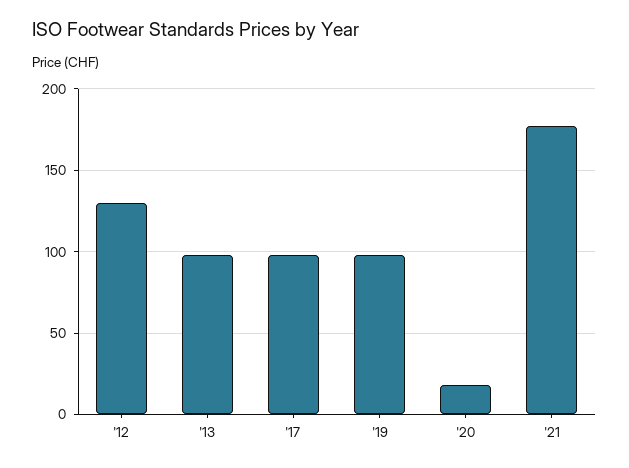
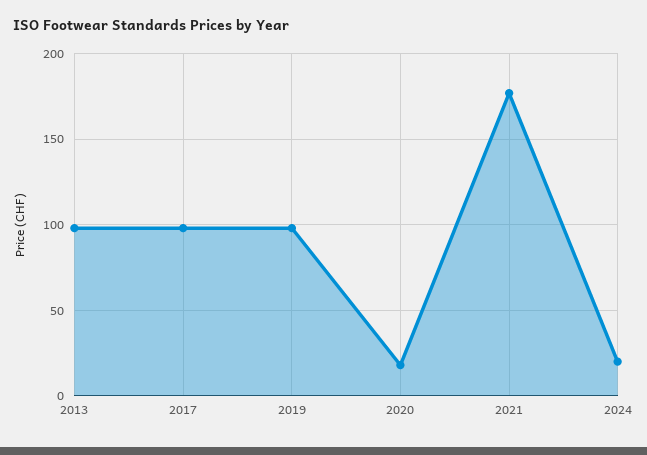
'12: 130 -> none
2024: none -> 20

